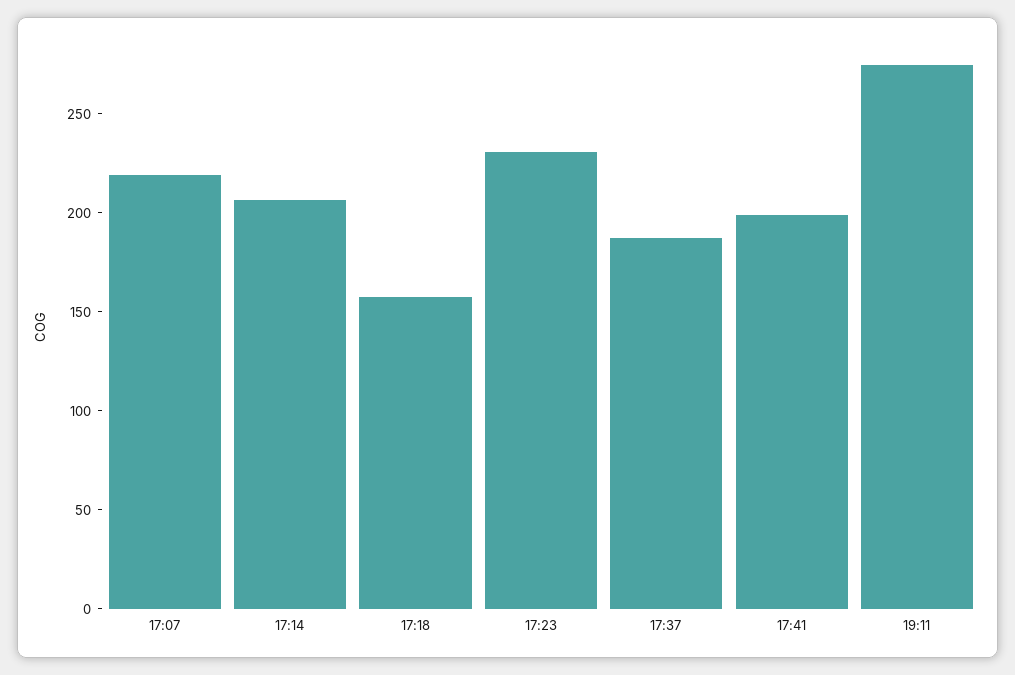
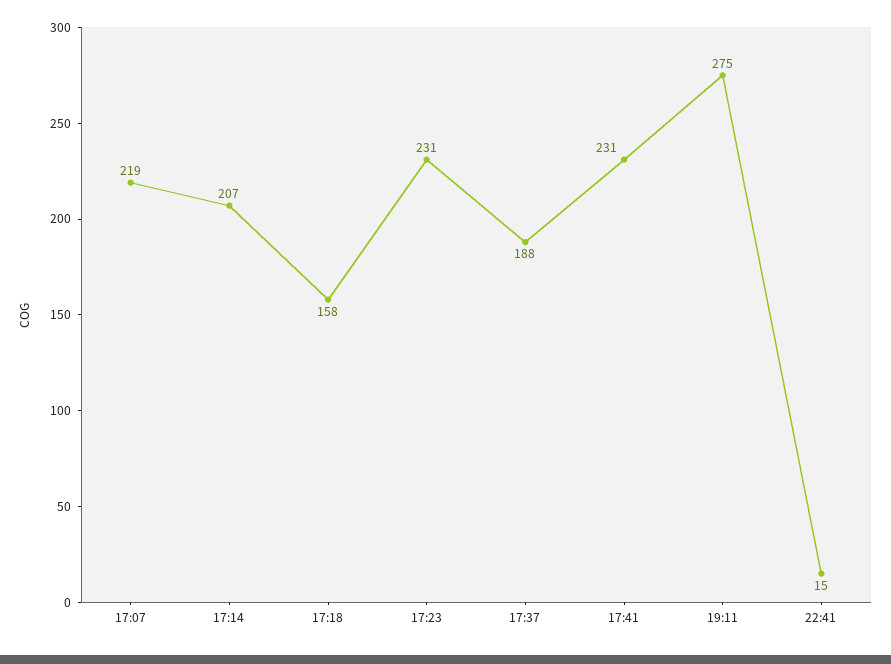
17:41: 200 -> 231
22:41: none -> 15

